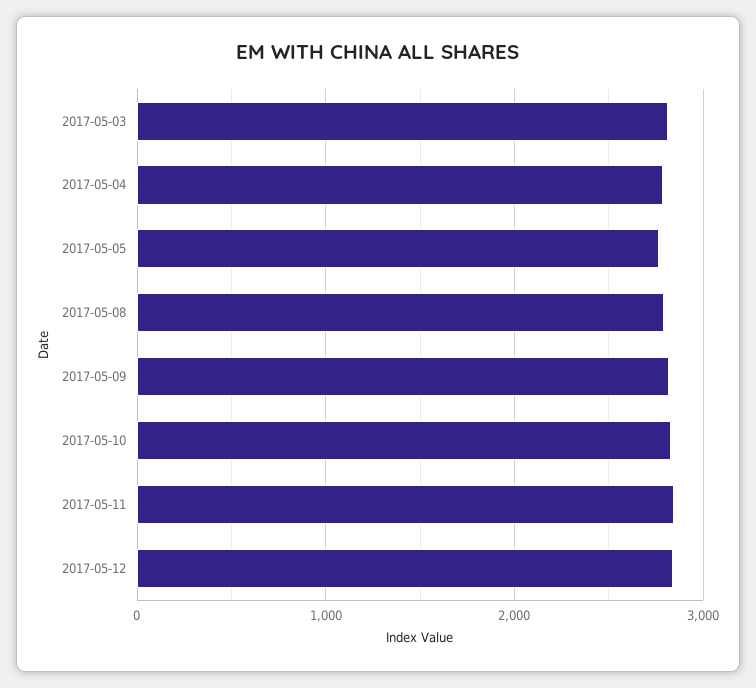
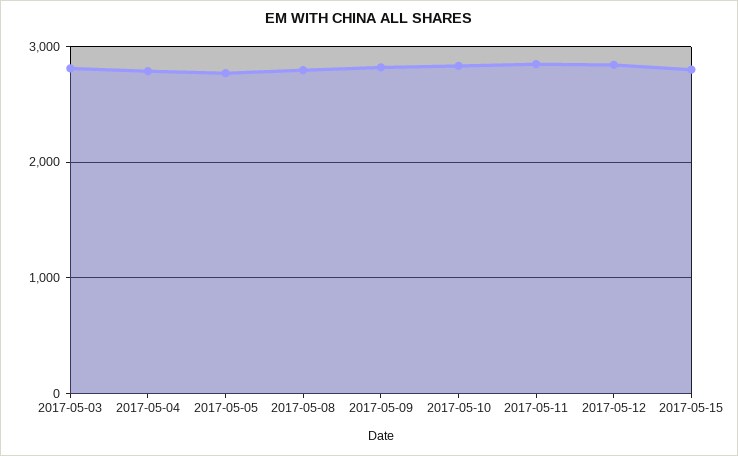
2017-05-15: none -> 2800

